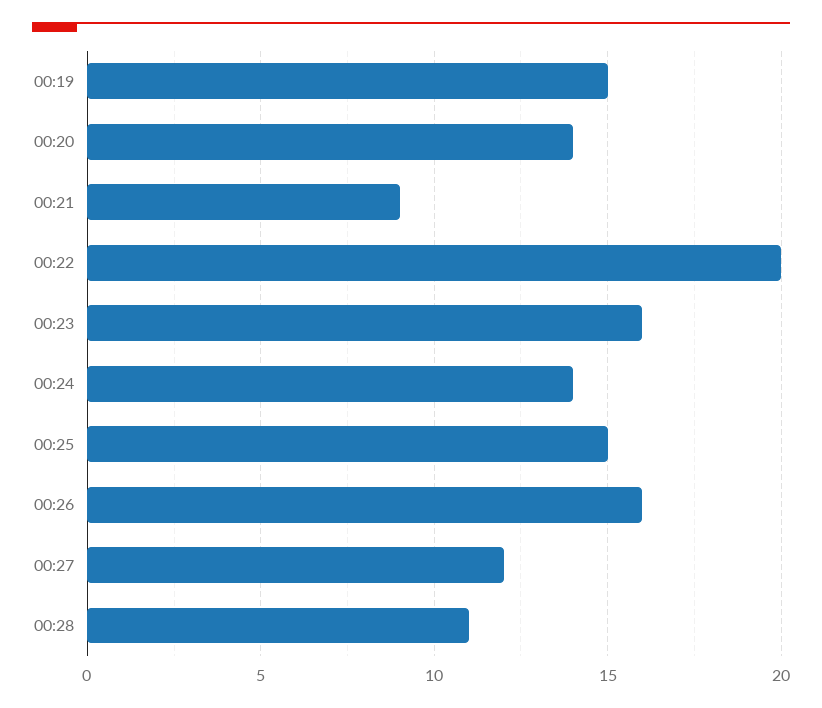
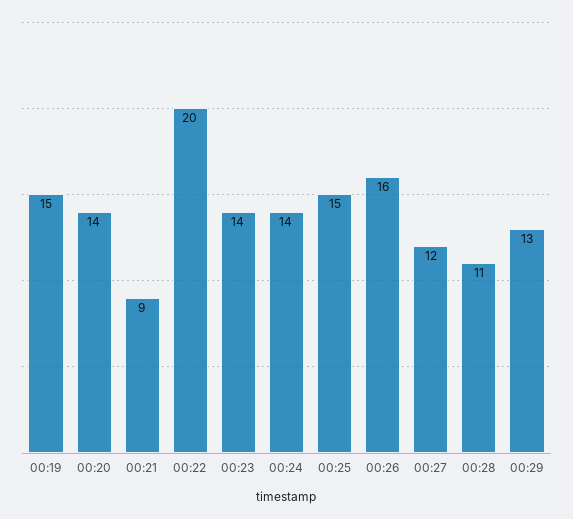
00:23: 16 -> 14
00:29: none -> 13

